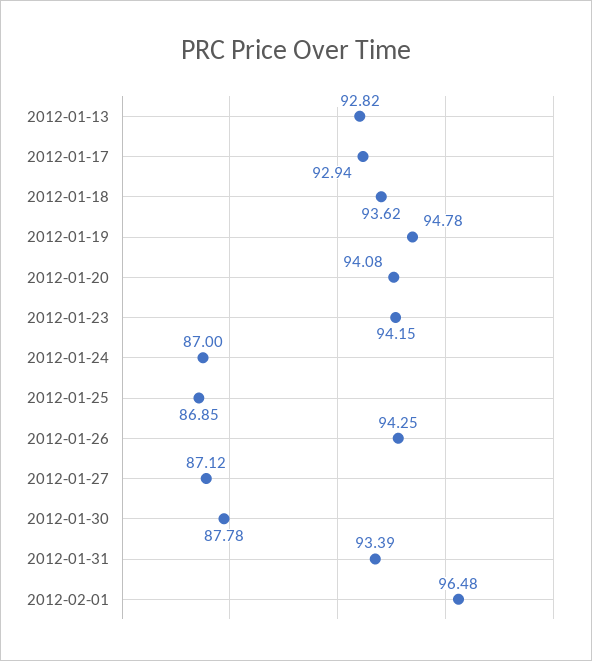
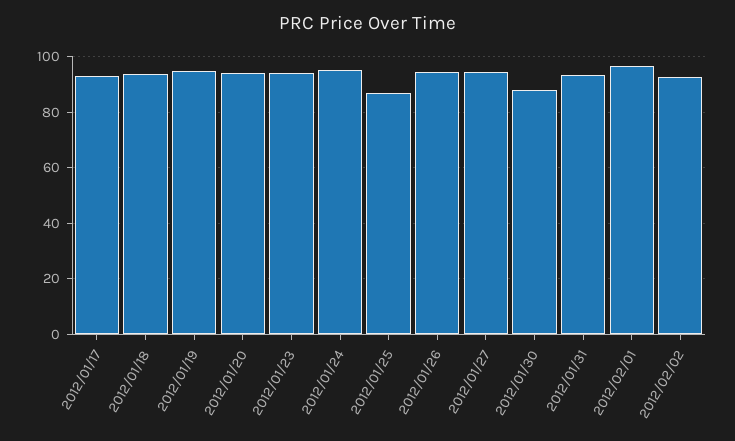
2012-01-13: 92.82 -> none
2012-01-24: 87 -> 95
2012-01-27: 87.12 -> 95
2012/02/02: none -> 92.5

